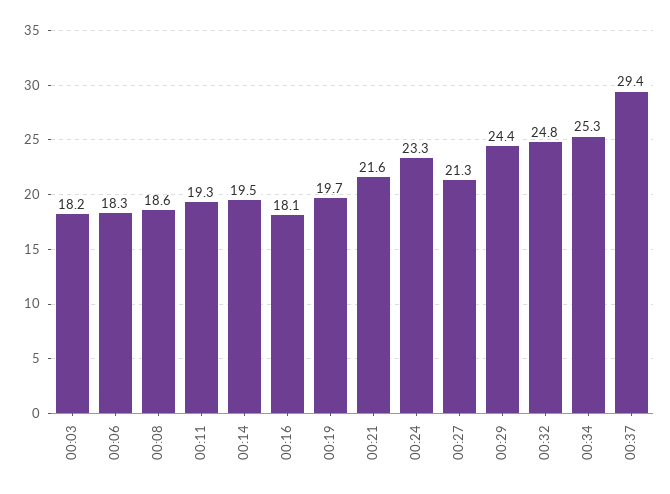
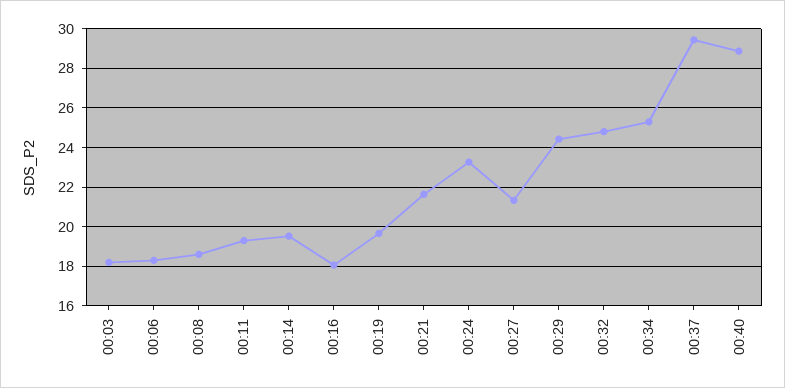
00:40: none -> 29

